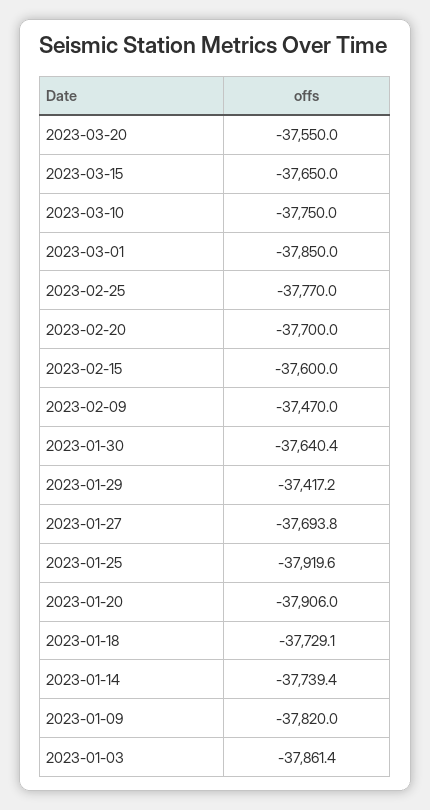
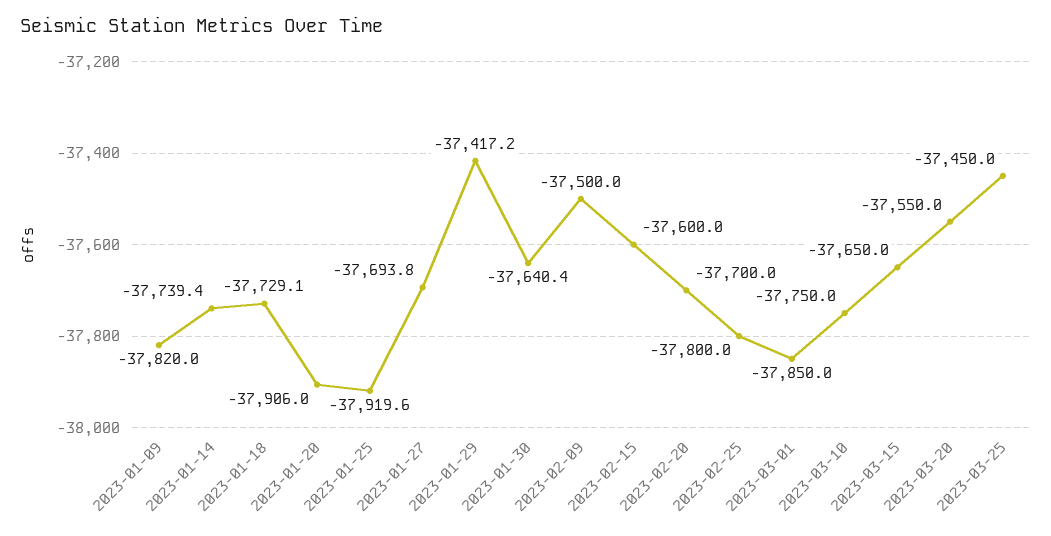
2023-02-25: -37770 -> -37800
2023-02-09: -37470 -> -37500
2023-01-03: -37861.4 -> none
2023-03-25: none -> -37450

